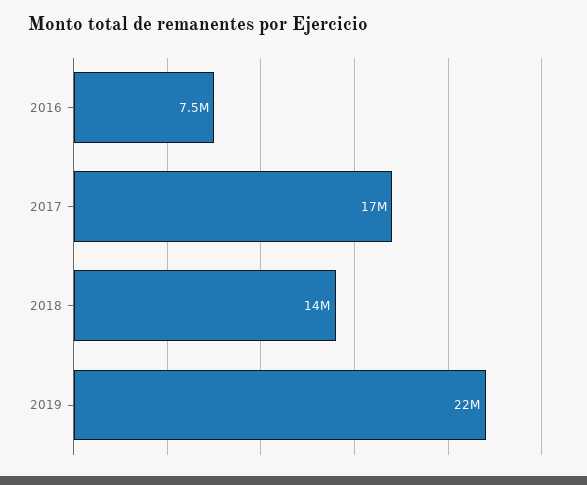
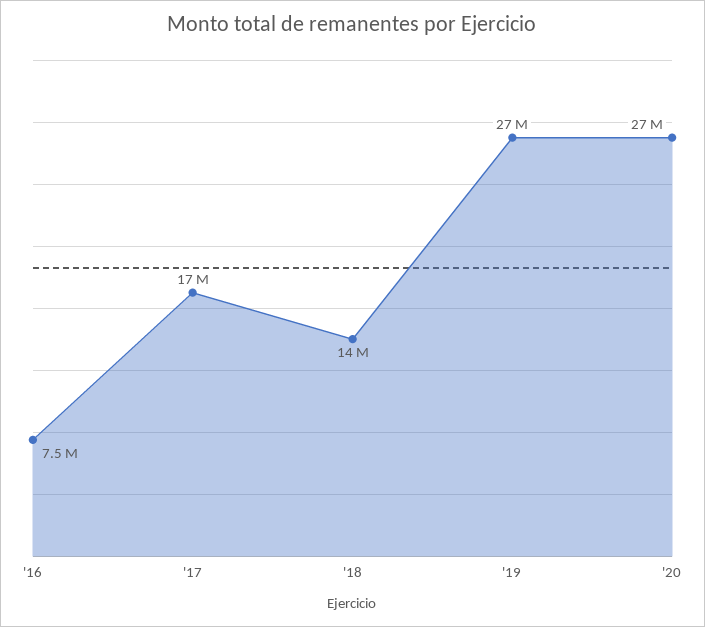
2019: 22000000 -> 27000000
'20: none -> 27000000

